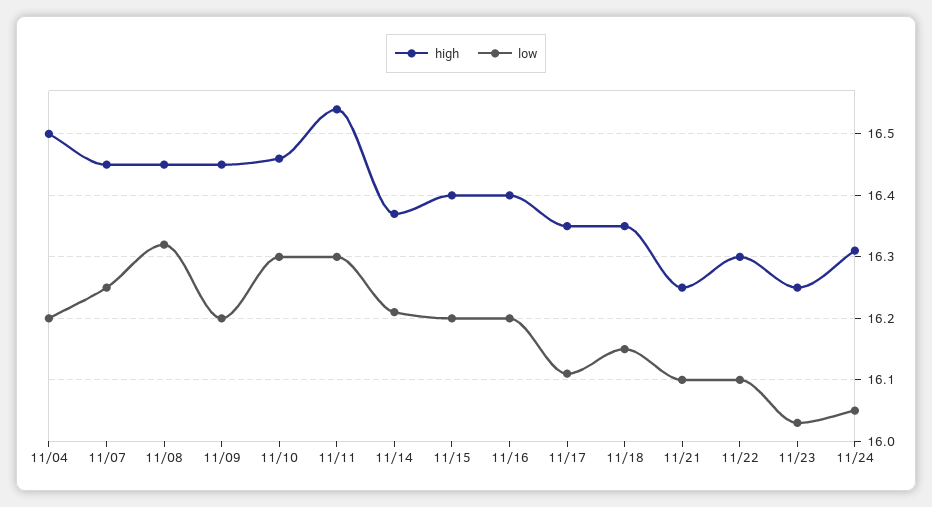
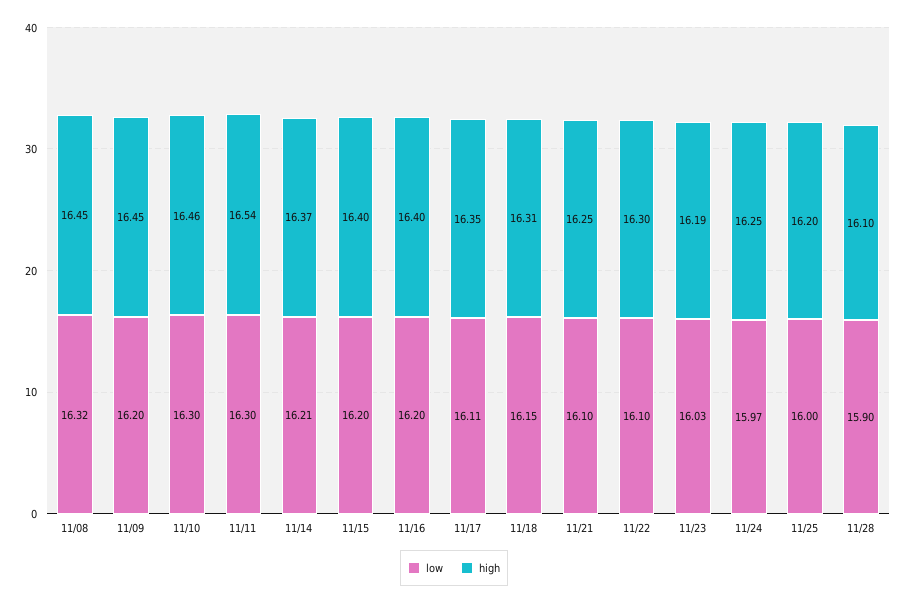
high, 11/04: 16.5 -> none
low, 11/04: 16.2 -> none
high, 11/07: 16.45 -> none
low, 11/07: 16.25 -> none
high, 11/18: 16.35 -> 16.31
high, 11/23: 16.25 -> 16.19
high, 11/24: 16.31 -> 16.25
low, 11/24: 16.05 -> 15.97
low, 11/25: none -> 16
high, 11/25: none -> 16.2
low, 11/28: none -> 15.9
high, 11/28: none -> 16.1

